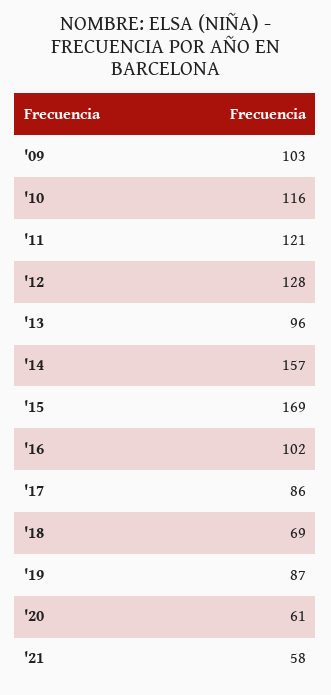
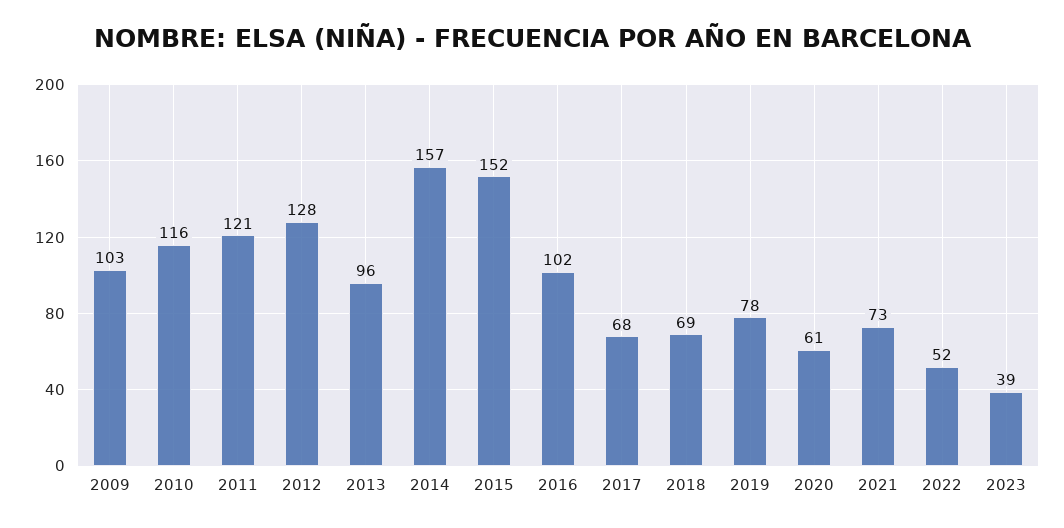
'15: 169 -> 152
'17: 86 -> 68
'19: 87 -> 78
'21: 58 -> 73
2022: none -> 52
2023: none -> 39

